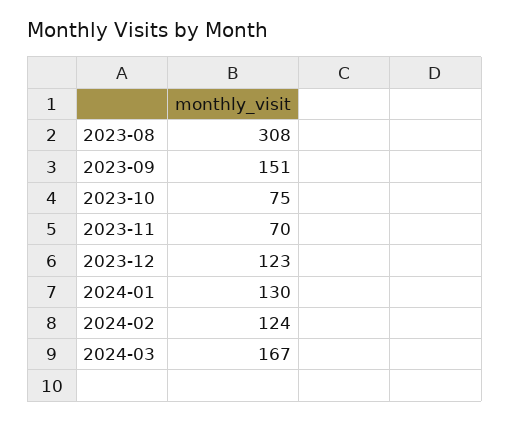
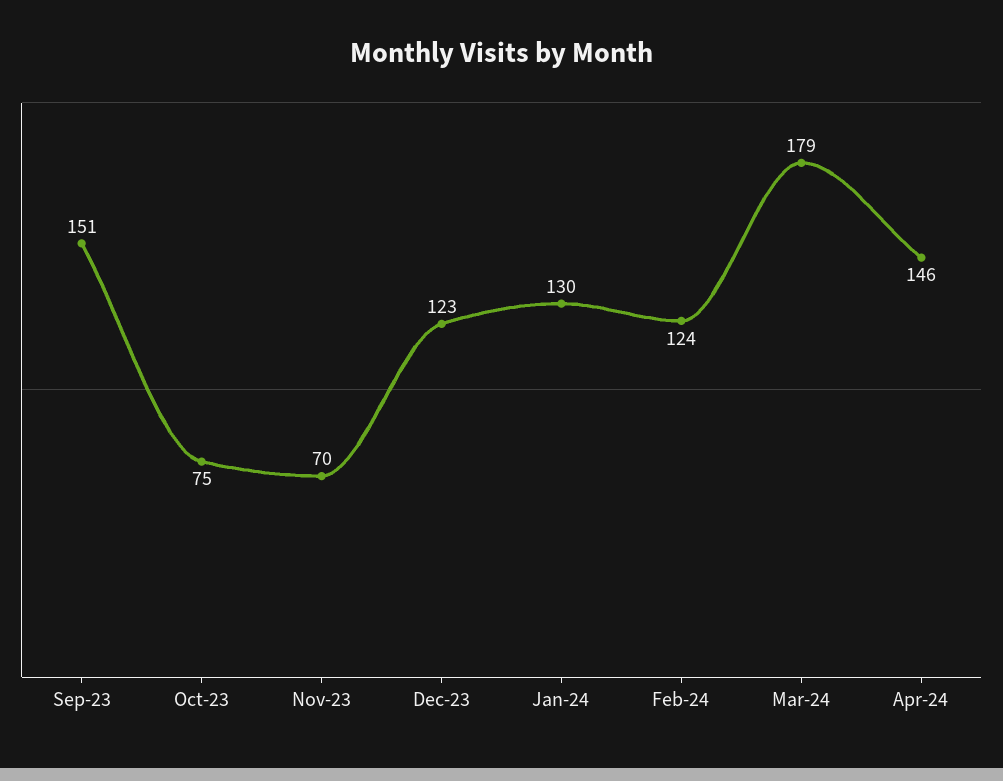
2023-08: 308 -> none
2024-03: 167 -> 179
Apr-24: none -> 146

